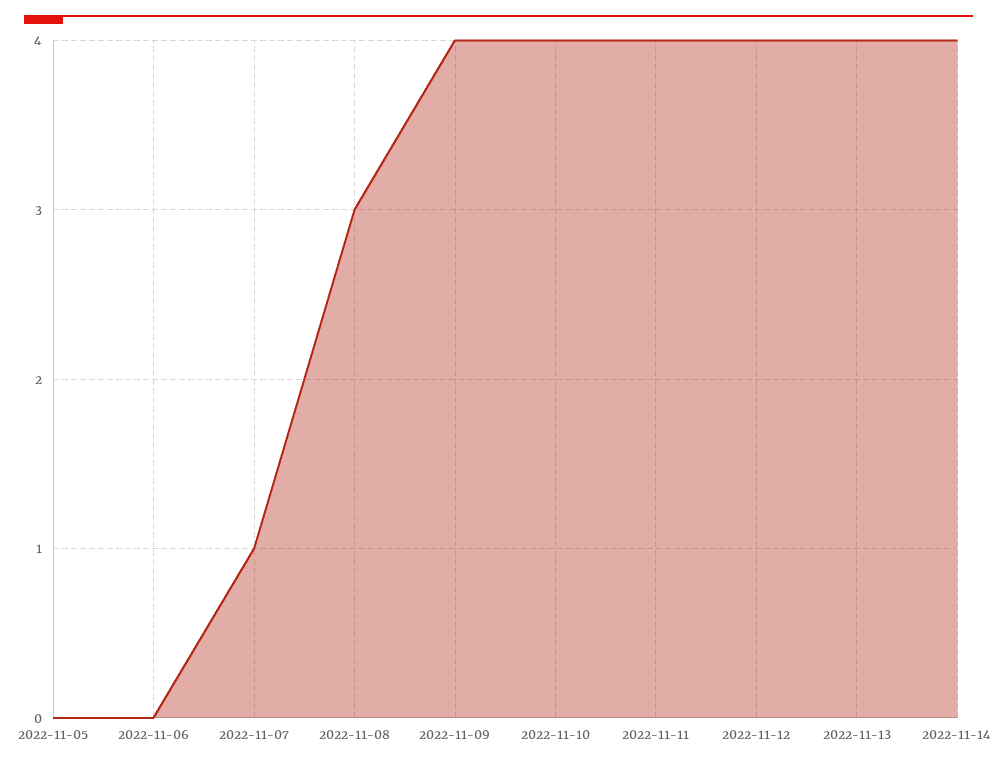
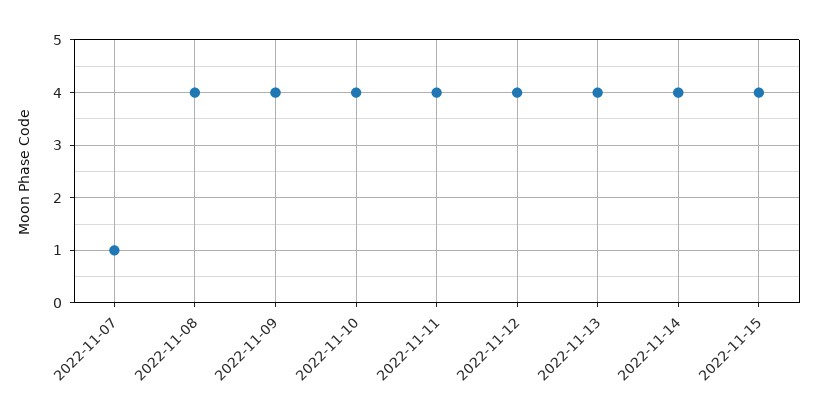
2022-11-05: 0 -> none
2022-11-06: 0 -> none
2022-11-08: 3 -> 4
2022-11-15: none -> 4

